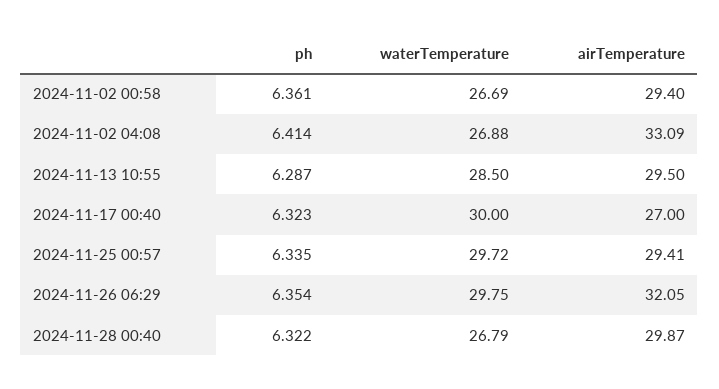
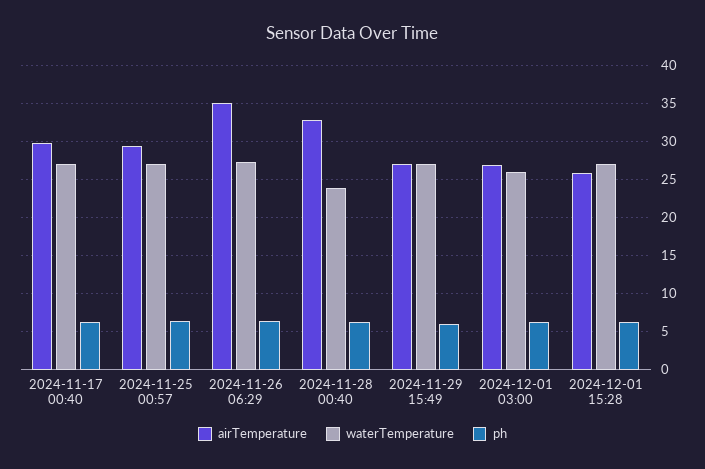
ph, 2024-11-02 00:58: 6.361 -> none
waterTemperature, 2024-11-02 00:58: 26.69 -> none
airTemperature, 2024-11-02 00:58: 29.4 -> none
ph, 2024-11-02 04:08: 6.414 -> none
waterTemperature, 2024-11-02 04:08: 26.88 -> none
airTemperature, 2024-11-02 04:08: 33.09 -> none
ph, 2024-11-13 10:55: 6.287 -> none
waterTemperature, 2024-11-13 10:55: 28.5 -> none
airTemperature, 2024-11-13 10:55: 29.5 -> none
waterTemperature, 2024-11-17 00:40: 30 -> 27
airTemperature, 2024-11-17 00:40: 27 -> 30
waterTemperature, 2024-11-25 00:57: 29.72 -> 27
waterTemperature, 2024-11-26 06:29: 29.75 -> 27
airTemperature, 2024-11-26 06:29: 32.05 -> 35
waterTemperature, 2024-11-28 00:40: 26.79 -> 24
airTemperature, 2024-11-28 00:40: 29.87 -> 33
airTemperature, 2024-11-29 15:49: none -> 27
waterTemperature, 2024-11-29 15:49: none -> 27
ph, 2024-11-29 15:49: none -> 6
airTemperature, 2024-12-01 03:00: none -> 27
waterTemperature, 2024-12-01 03:00: none -> 26
ph, 2024-12-01 03:00: none -> 6
airTemperature, 2024-12-01 15:28: none -> 26
waterTemperature, 2024-12-01 15:28: none -> 27
ph, 2024-12-01 15:28: none -> 6

